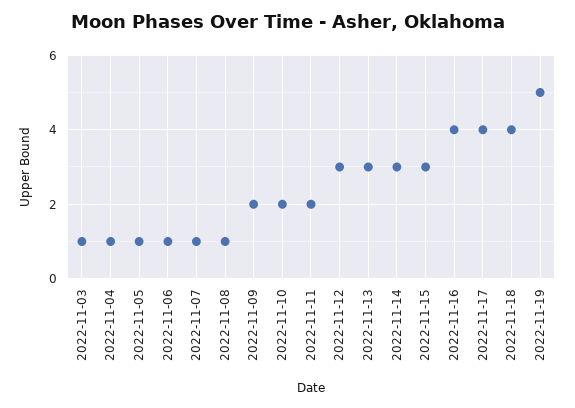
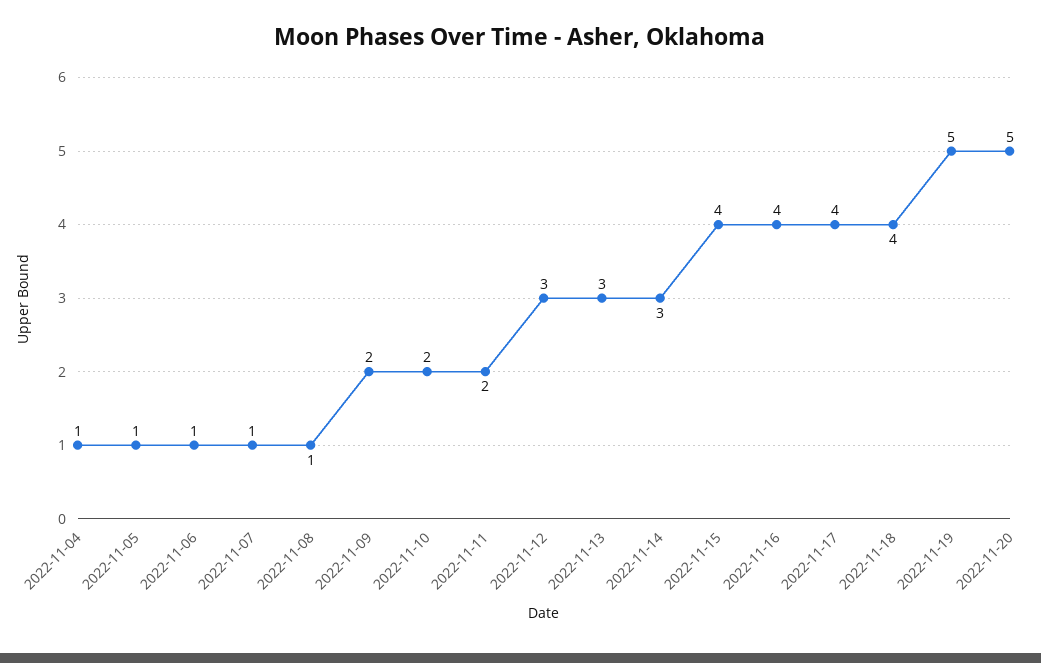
2022-11-03: 1 -> none
2022-11-15: 3 -> 4
2022-11-20: none -> 5

